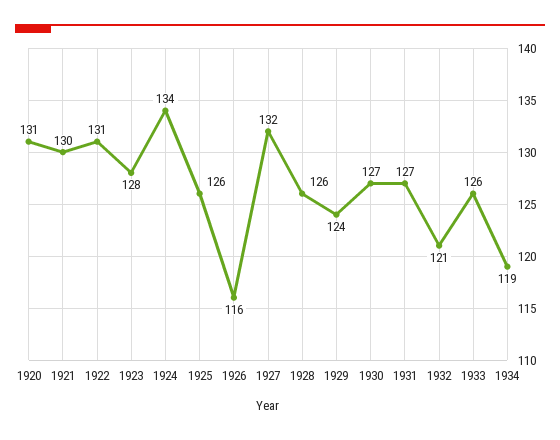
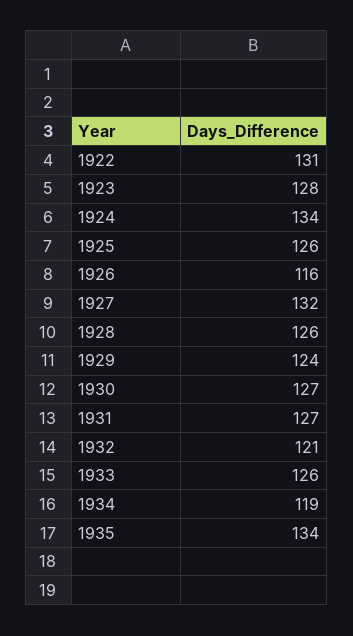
1920: 131 -> none
1921: 130 -> none
1935: none -> 134

